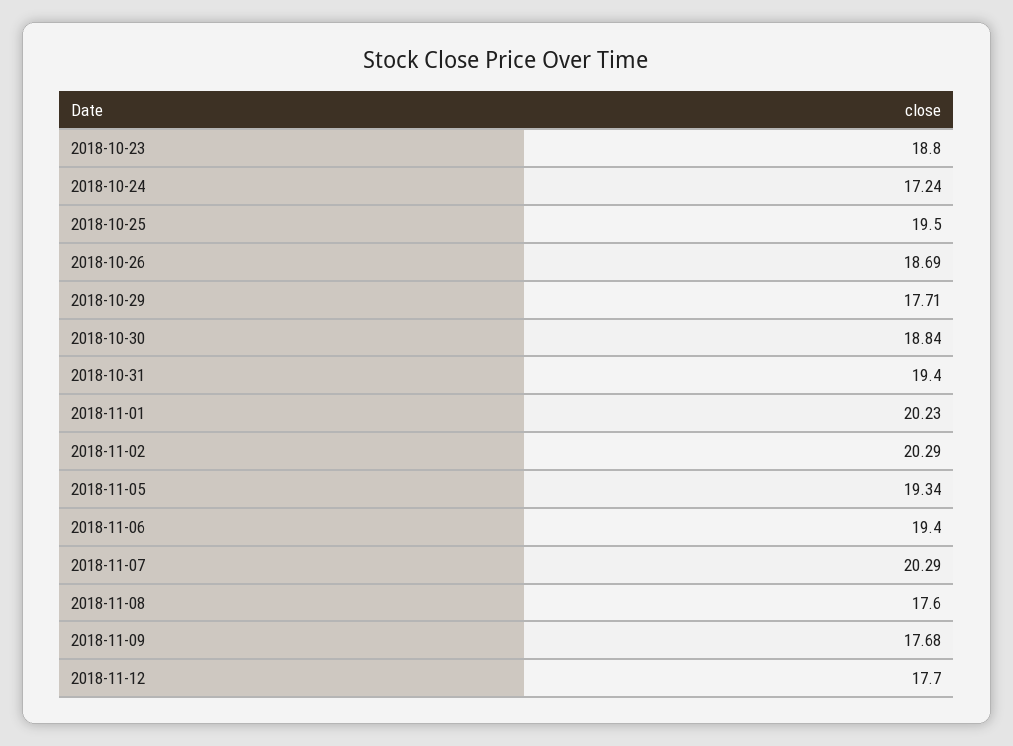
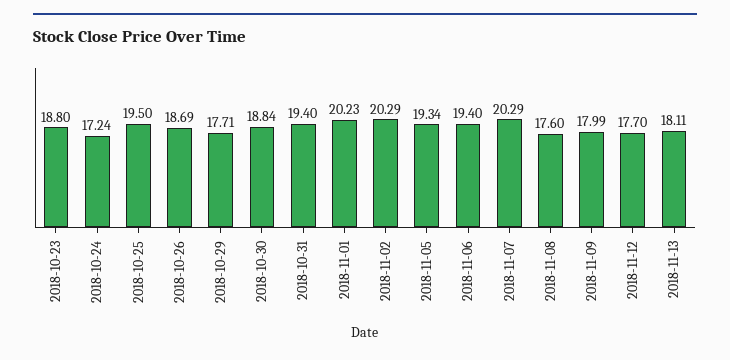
2018-11-09: 17.68 -> 17.99
2018-11-13: none -> 18.11

